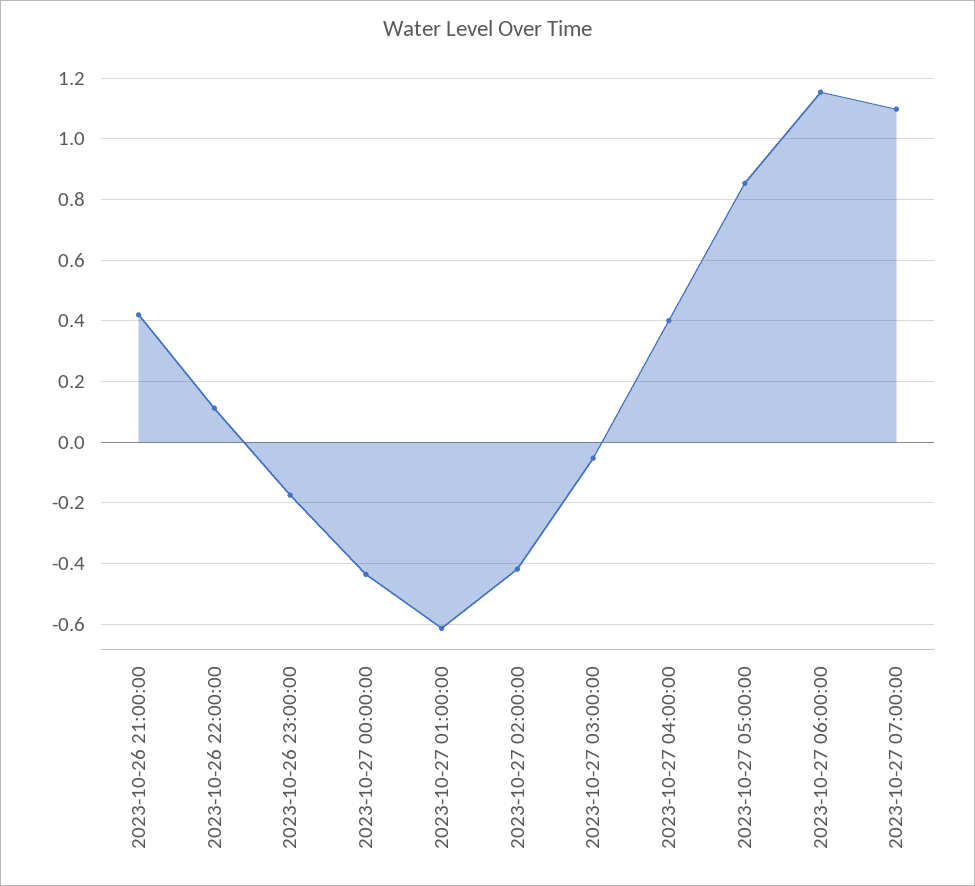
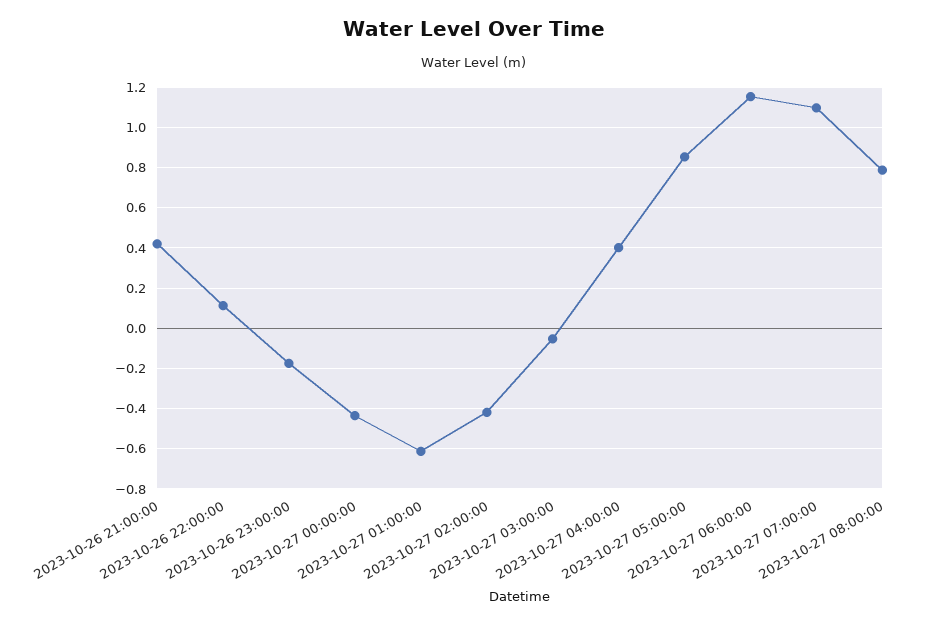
2023-10-27 08:00:00: none -> 0.8

